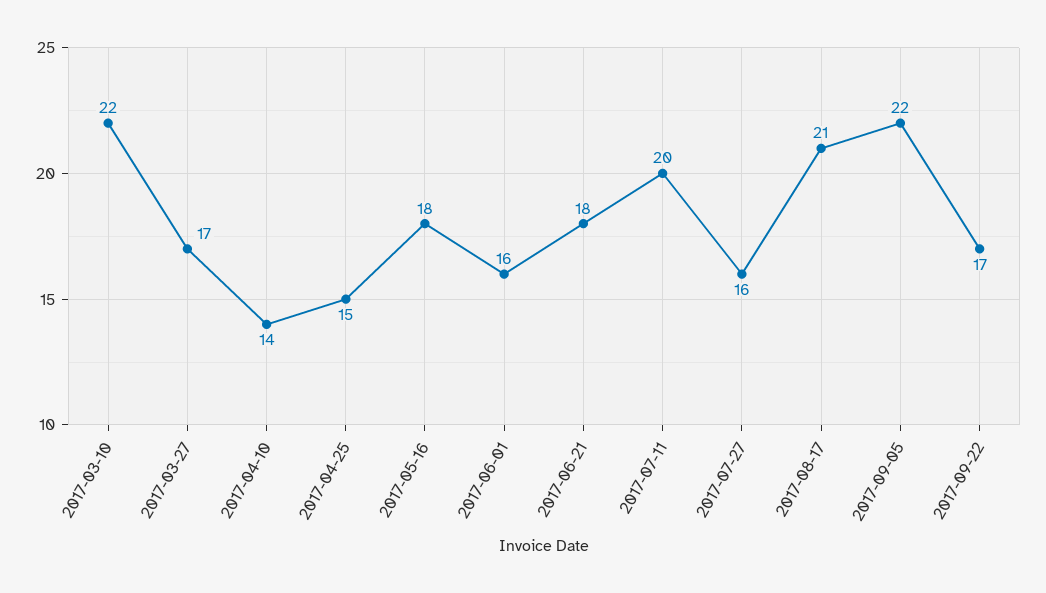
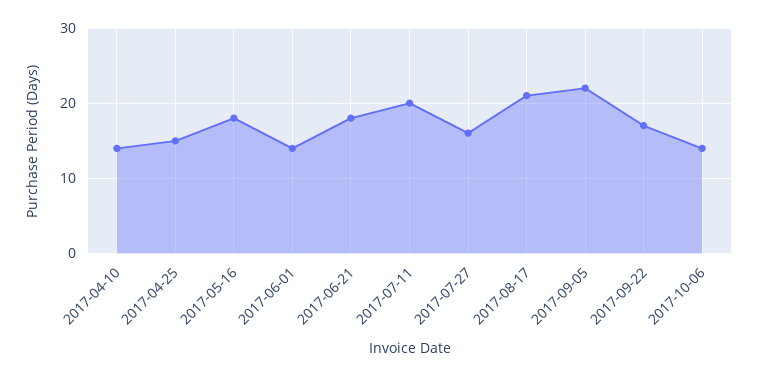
2017-03-10: 22 -> none
2017-03-27: 17 -> none
2017-06-01: 16 -> 14
2017-10-06: none -> 14

